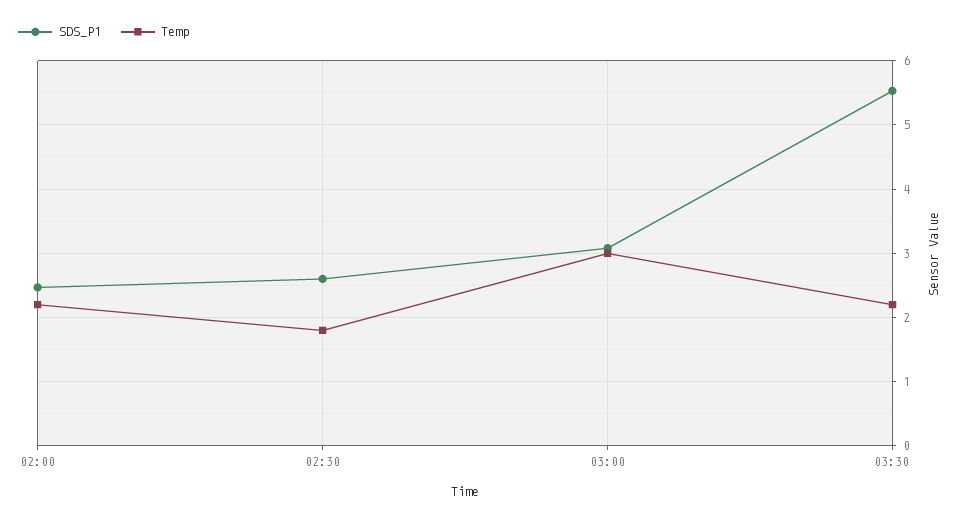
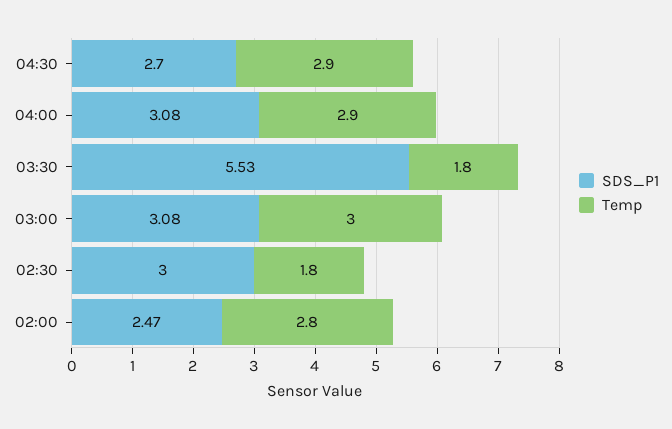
Temp, 02:00: 2.2 -> 2.8
SDS_P1, 02:30: 2.6 -> 3
Temp, 03:30: 2.2 -> 1.8
SDS_P1, 04:30: none -> 2.7
Temp, 04:30: none -> 2.9
SDS_P1, 04:00: none -> 3.08
Temp, 04:00: none -> 2.9

